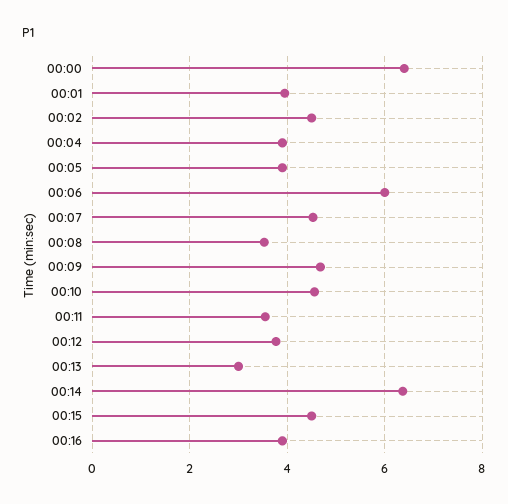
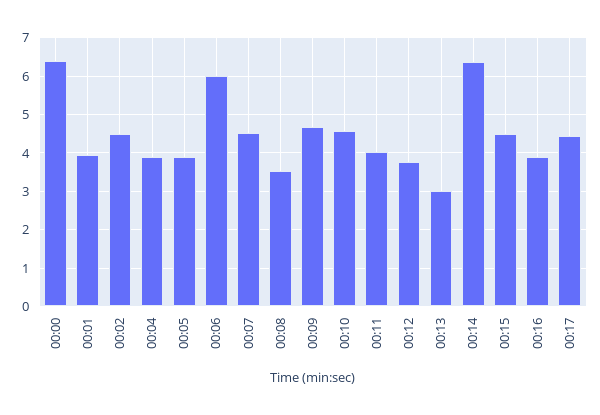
00:11: 3.6 -> 4
00:17: none -> 4.4

